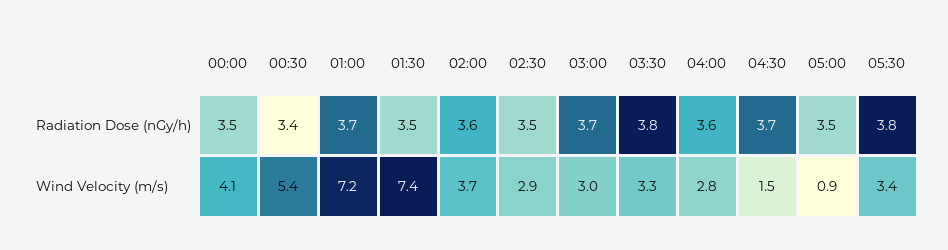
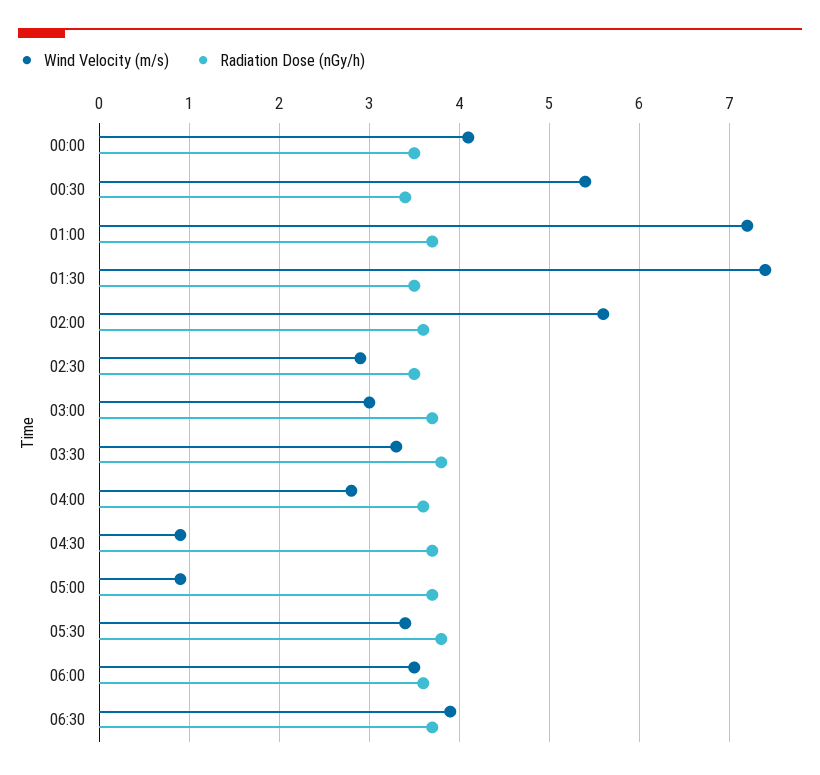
Radiation Dose (nGy/h), 05:00: 3.5 -> 3.7
Wind Velocity (m/s), 02:00: 3.7 -> 5.6
Wind Velocity (m/s), 04:30: 1.5 -> 0.9
Wind Velocity (m/s), 06:00: none -> 3.5
Radiation Dose (nGy/h), 06:00: none -> 3.6
Wind Velocity (m/s), 06:30: none -> 3.9
Radiation Dose (nGy/h), 06:30: none -> 3.7

